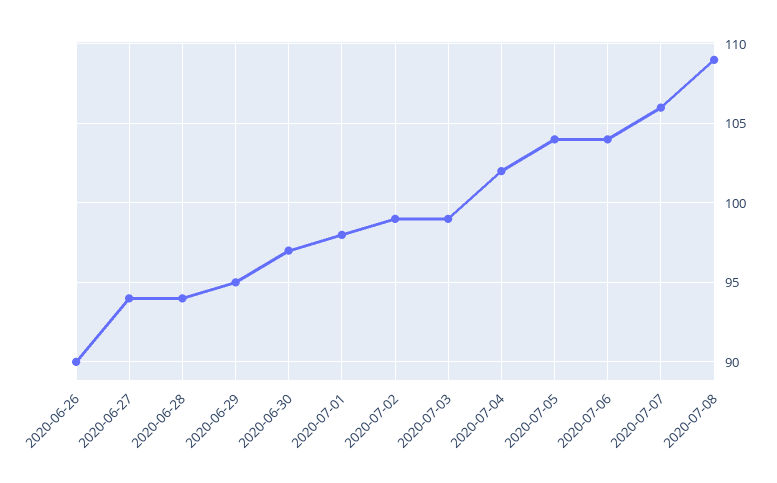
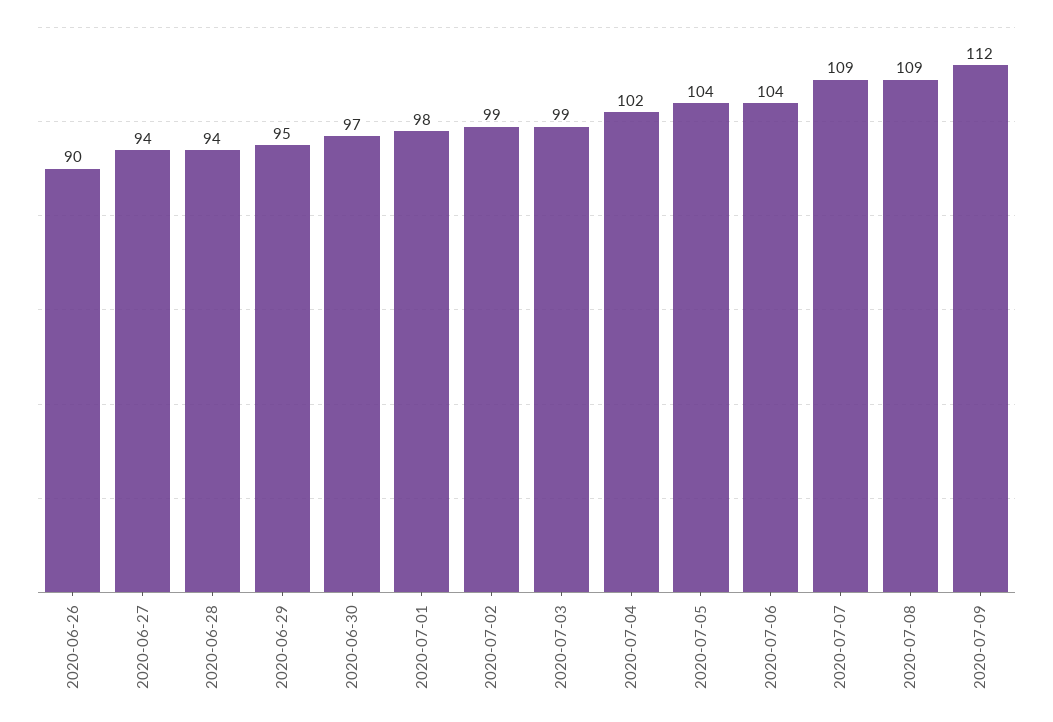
2020-07-07: 106 -> 109
2020-07-09: none -> 112

